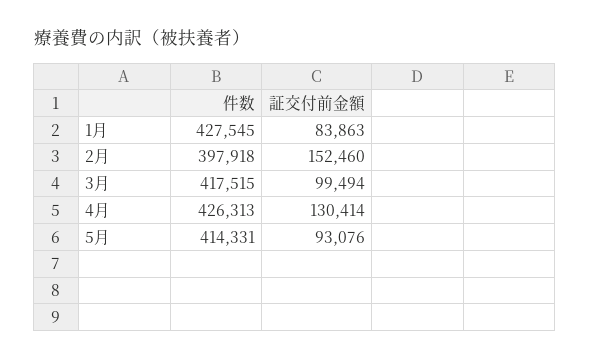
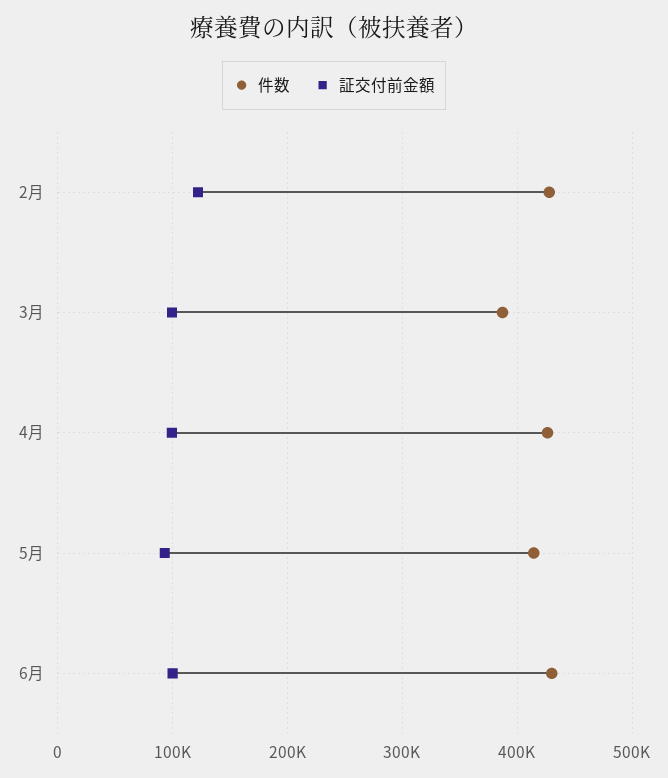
件数, 1月: 427545 -> none
証交付前金額, 1月: 83863 -> none
件数, 2月: 397918 -> 430000
証交付前金額, 2月: 152460 -> 120000
件数, 3月: 417515 -> 390000
証交付前金額, 4月: 130414 -> 100000
件数, 6月: none -> 430000
証交付前金額, 6月: none -> 100000

